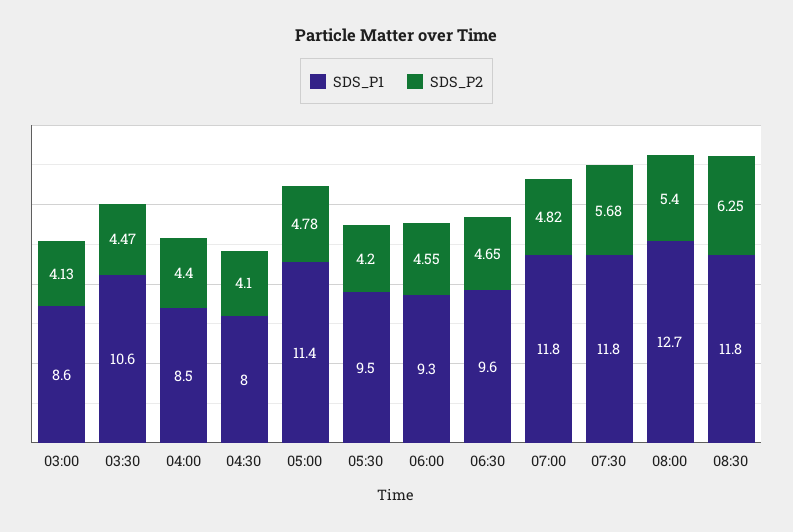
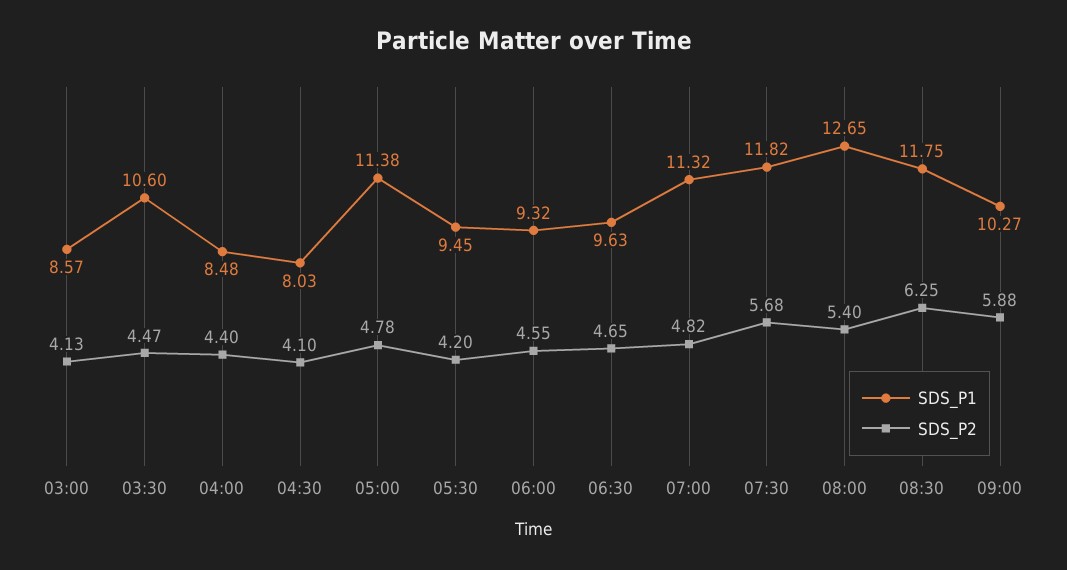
SDS_P1, 07:00: 11.8 -> 11.32
SDS_P1, 09:00: none -> 10.27
SDS_P2, 09:00: none -> 5.88

